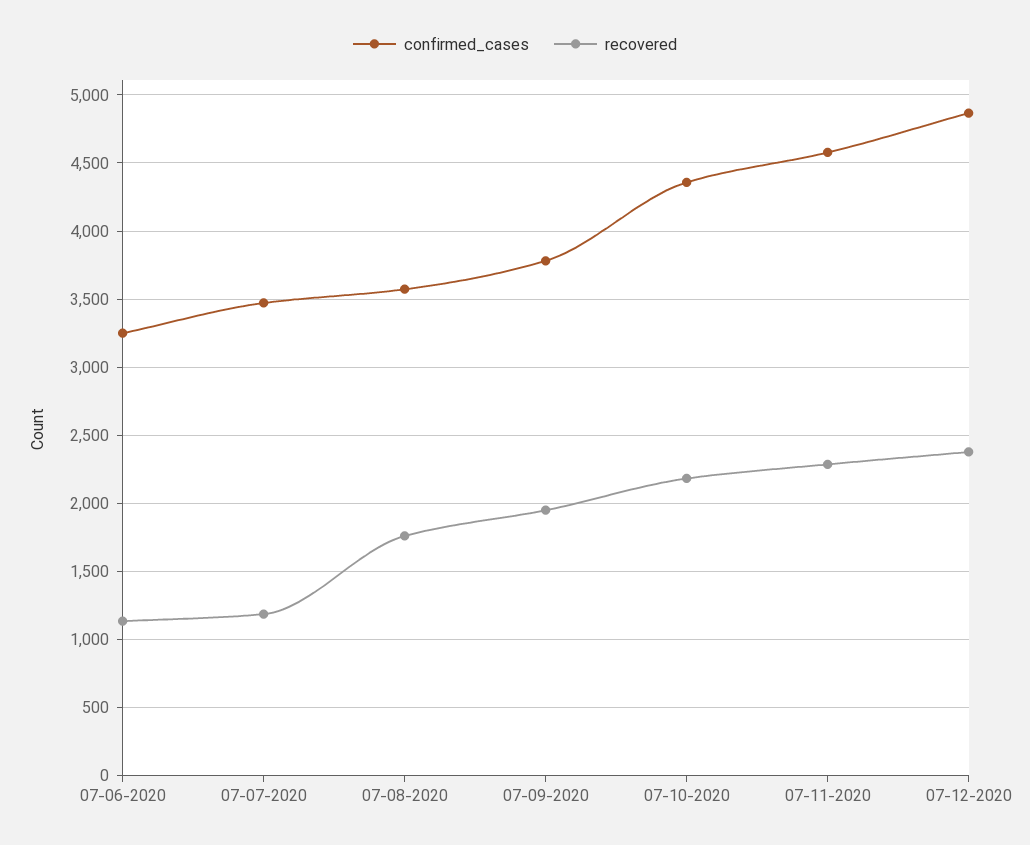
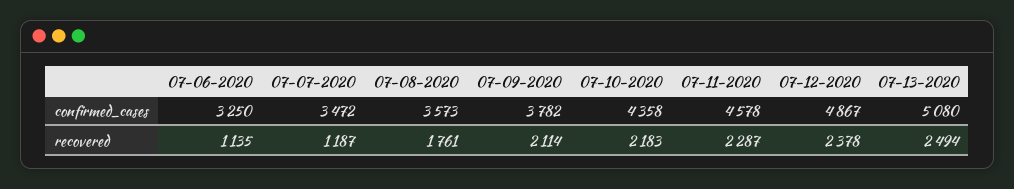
recovered, 07-09-2020: 1950 -> 2114
confirmed_cases, 07-13-2020: none -> 5080
recovered, 07-13-2020: none -> 2494

